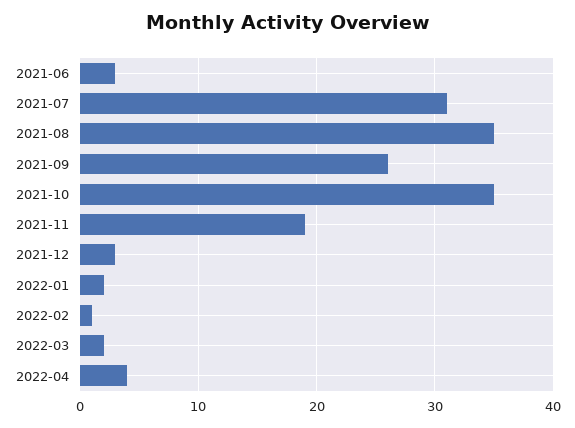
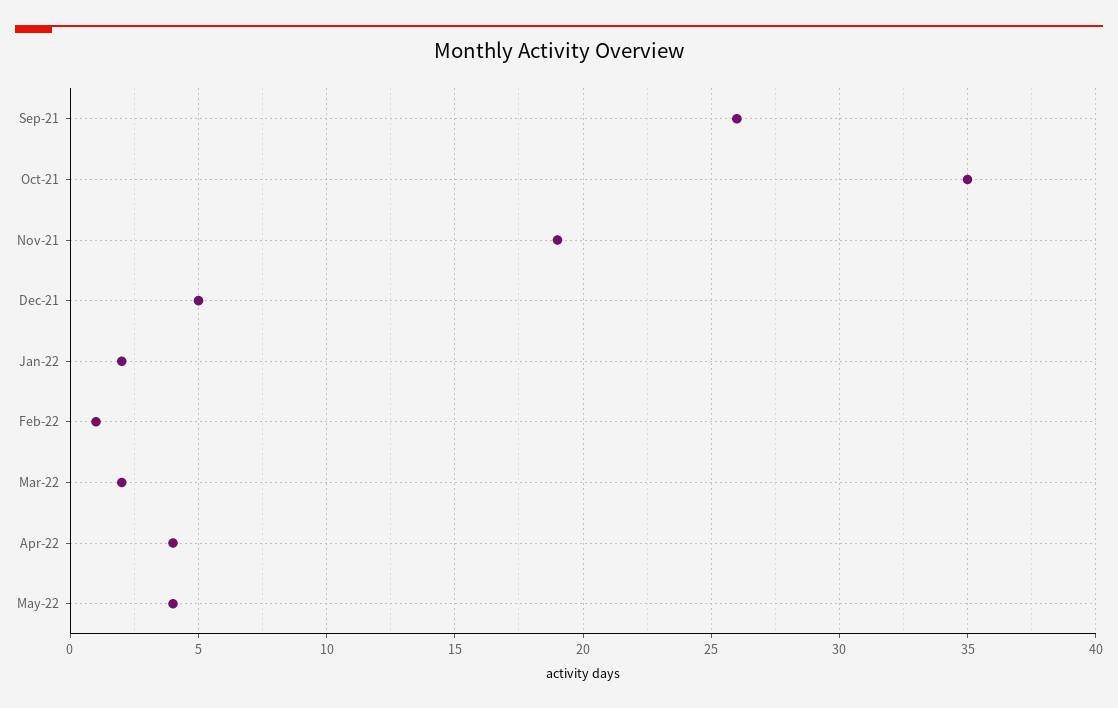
2021-06: 3 -> none
2021-07: 31 -> none
2021-08: 35 -> none
2021-12: 3 -> 5
May-22: none -> 4

